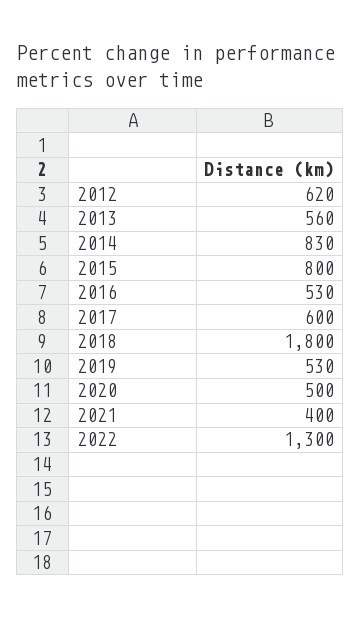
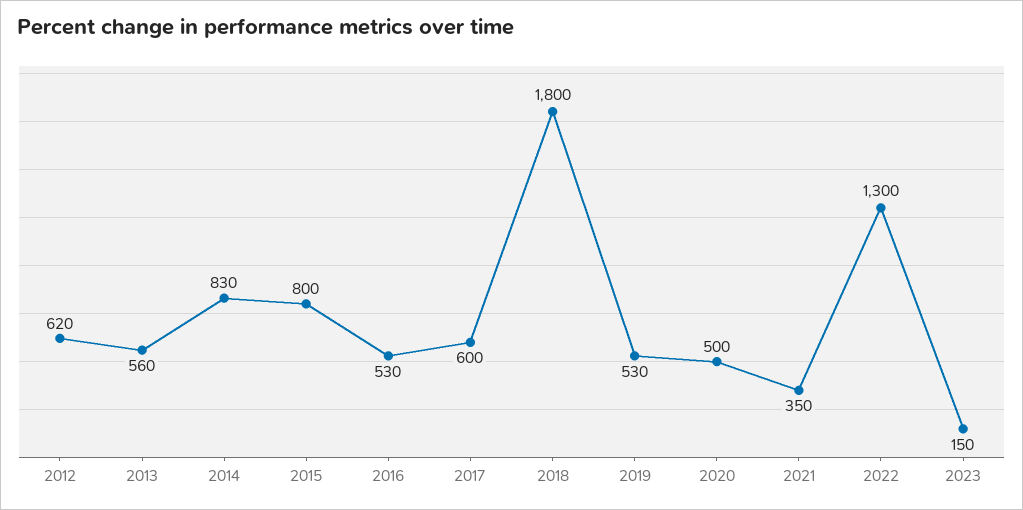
2021: 400 -> 350
2023: none -> 150

